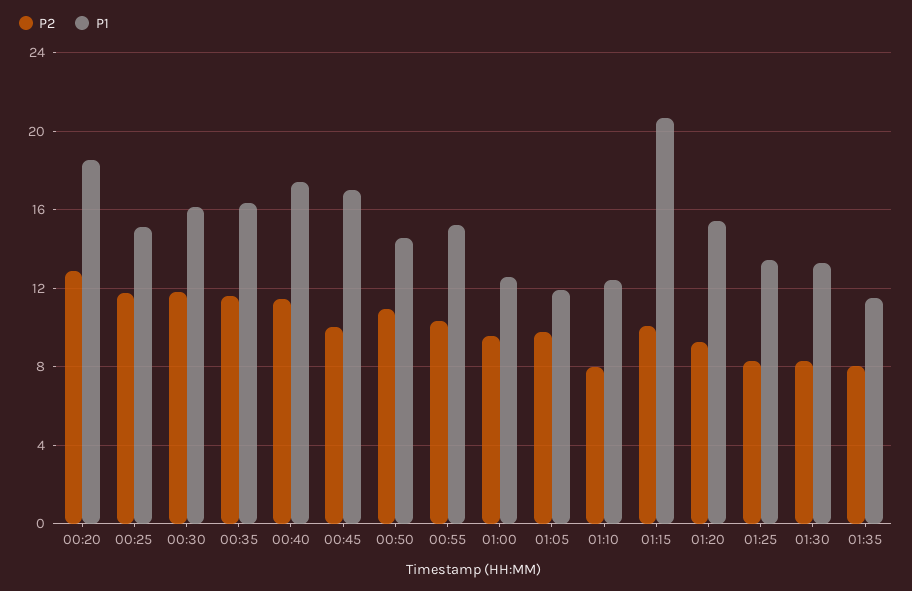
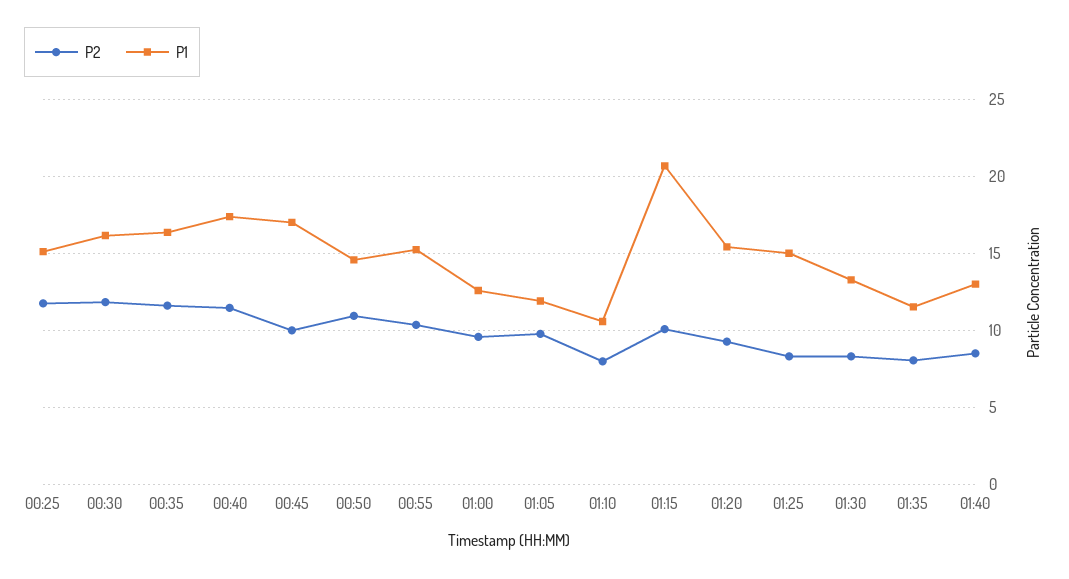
P2, 00:20: 13 -> none
P1, 00:20: 18.5 -> none
P1, 01:10: 12.5 -> 10.5
P1, 01:25: 13.5 -> 15
P2, 01:40: none -> 8.5
P1, 01:40: none -> 13

